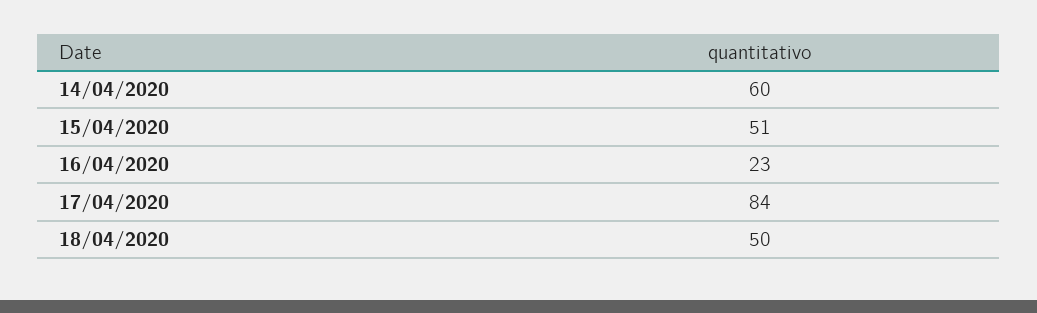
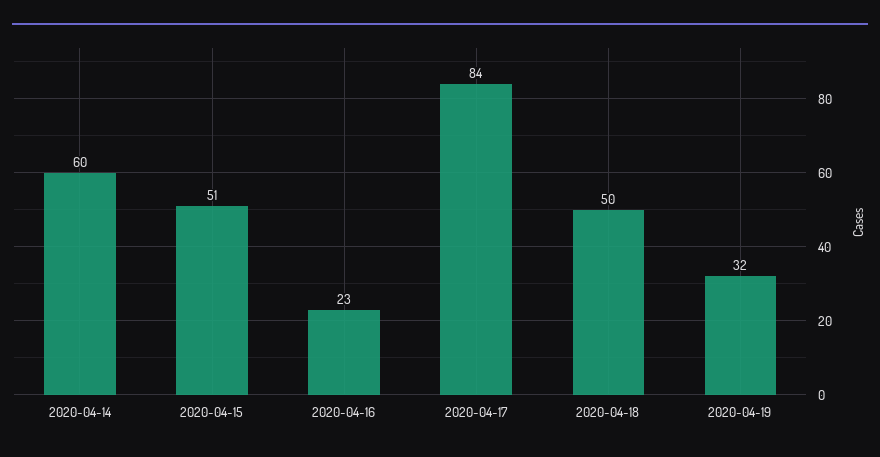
2020-04-19: none -> 32

